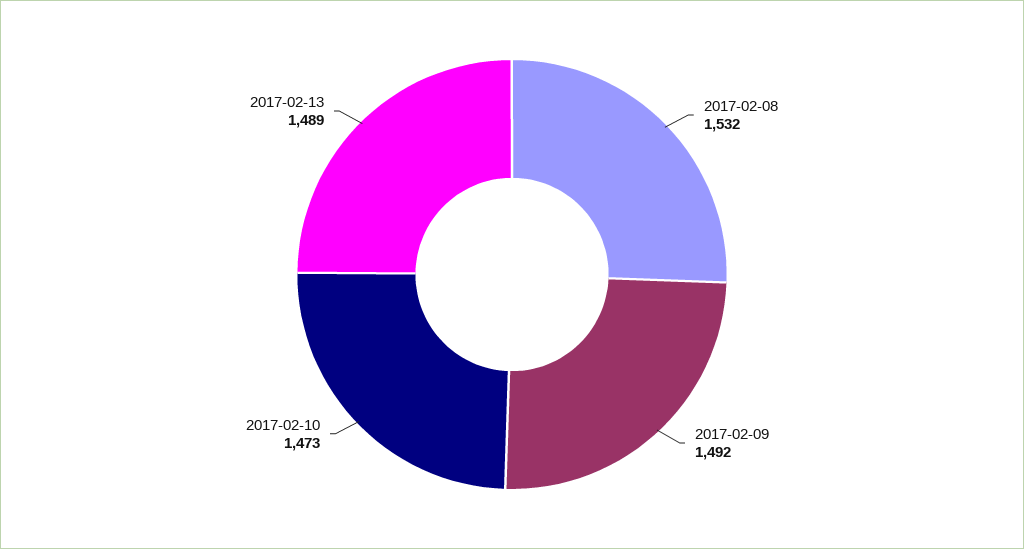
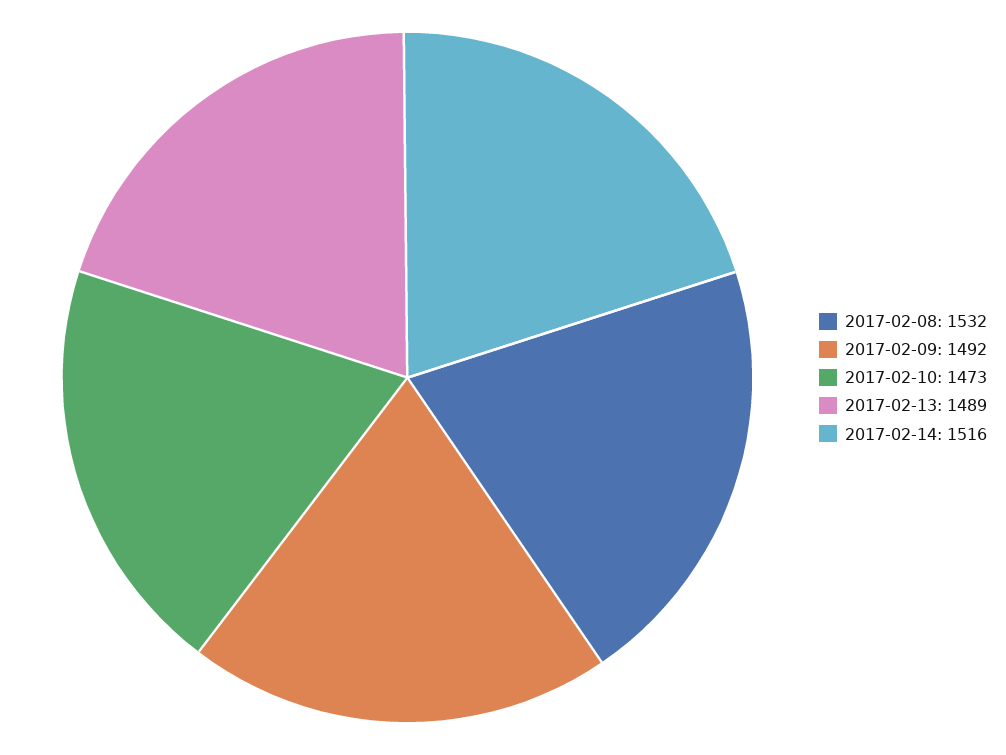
2017-02-14: none -> 1516

